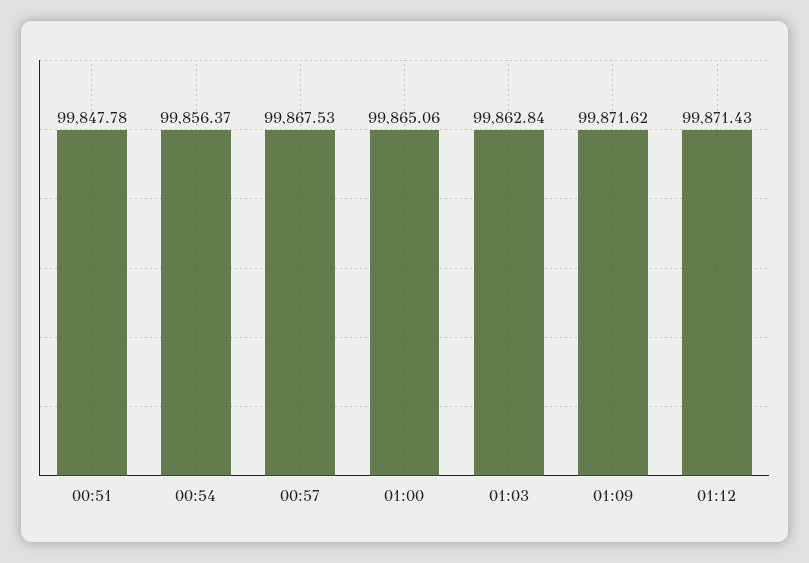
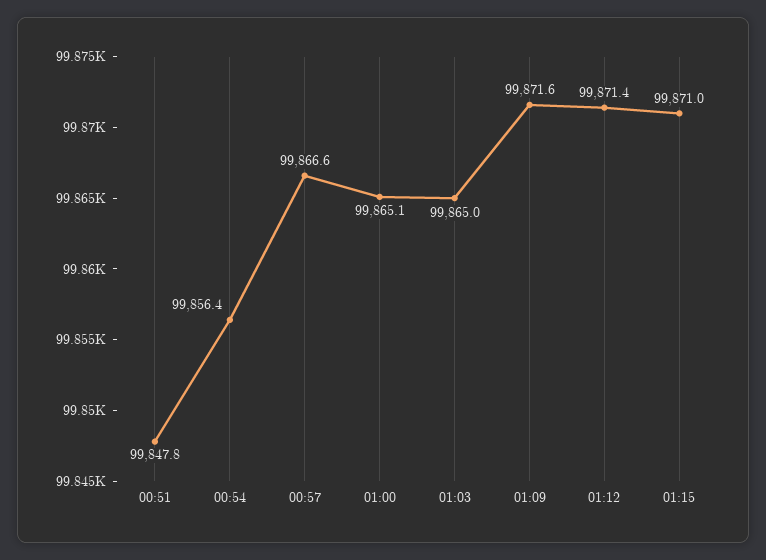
00:57: 99867.53 -> 99866.6
01:03: 99862.84 -> 99865
01:15: none -> 99871

